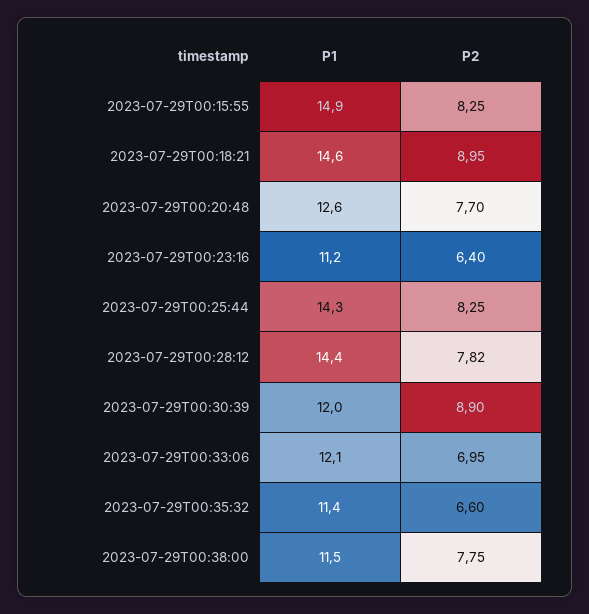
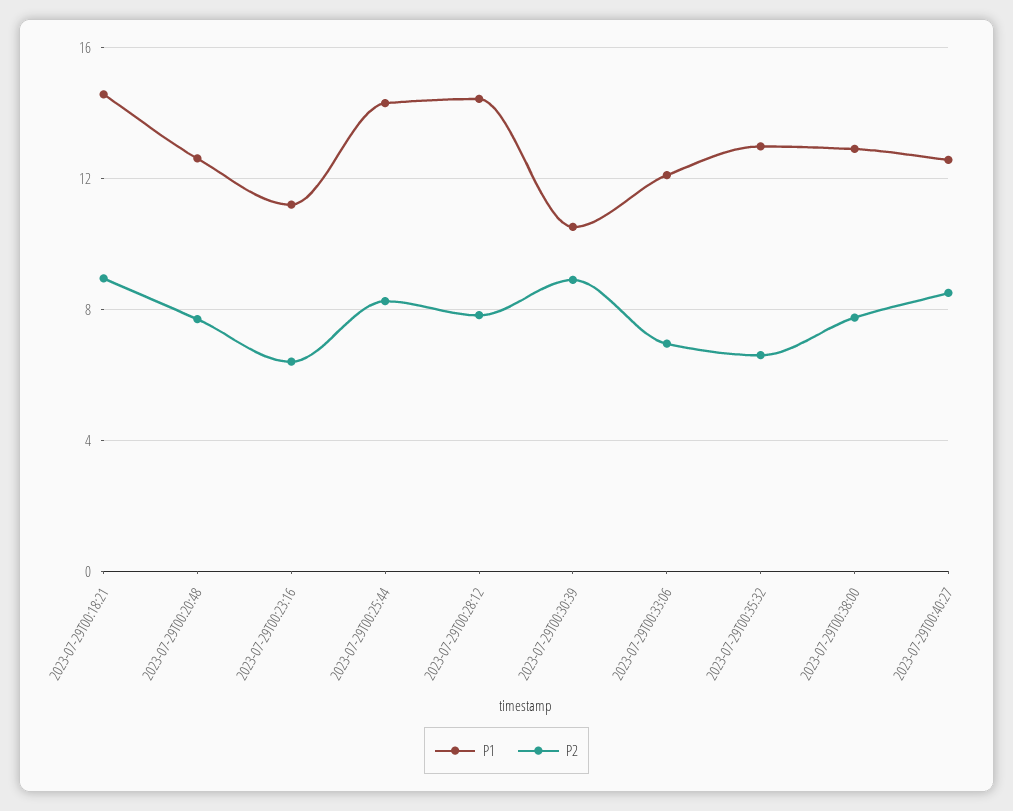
P1, 2023-07-29T00:15:55: 14.9 -> none
P2, 2023-07-29T00:15:55: 8.25 -> none
P1, 2023-07-29T00:30:39: 12 -> 10.5
P1, 2023-07-29T00:35:32: 11.4 -> 13
P1, 2023-07-29T00:38:00: 11.5 -> 13
P1, 2023-07-29T00:40:27: none -> 12.5
P2, 2023-07-29T00:40:27: none -> 8.5

